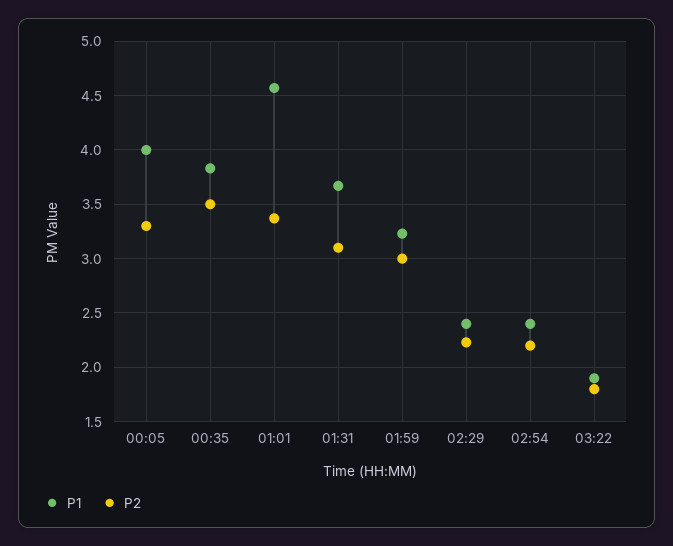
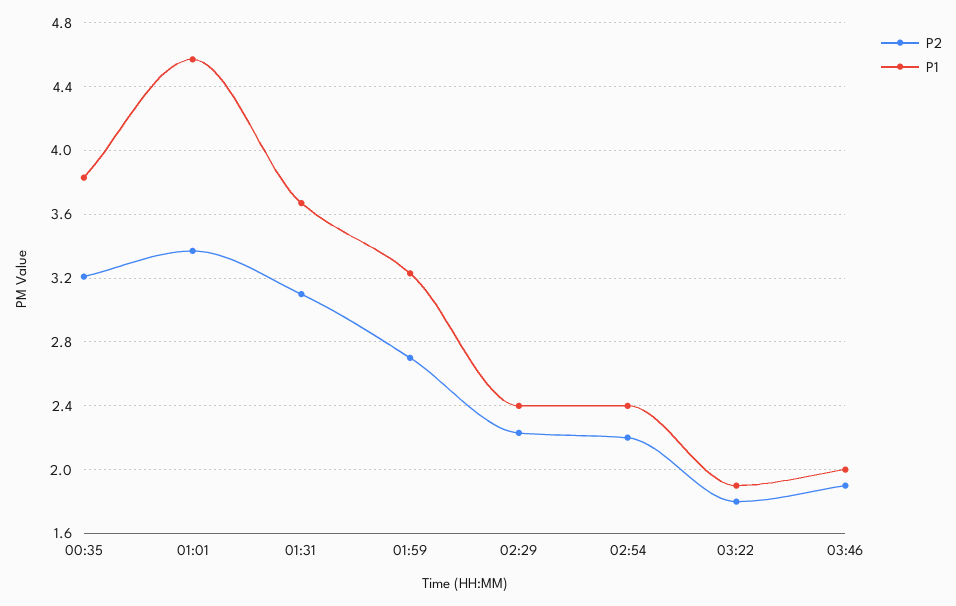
P1, 00:05: 4 -> none
P2, 00:05: 3.3 -> none
P2, 00:35: 3.5 -> 3.2
P2, 01:59: 3 -> 2.7
P2, 03:46: none -> 1.9
P1, 03:46: none -> 2

